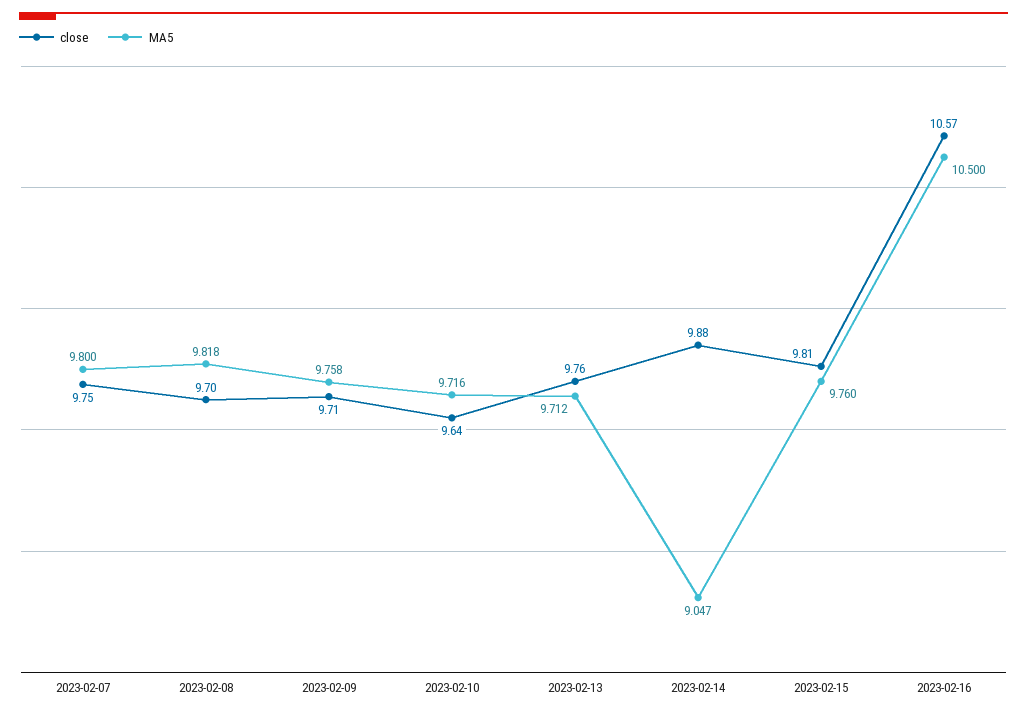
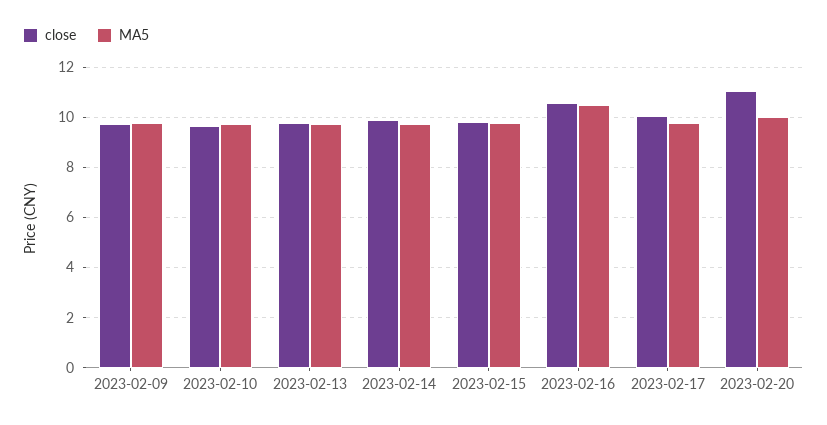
close, 2023-02-07: 9.75 -> none
MA5, 2023-02-07: 9.8 -> none
close, 2023-02-08: 9.7 -> none
MA5, 2023-02-08: 9.818 -> none
MA5, 2023-02-14: 9.047 -> 9.75
close, 2023-02-17: none -> 10
MA5, 2023-02-17: none -> 9.75
close, 2023-02-20: none -> 11
MA5, 2023-02-20: none -> 10

